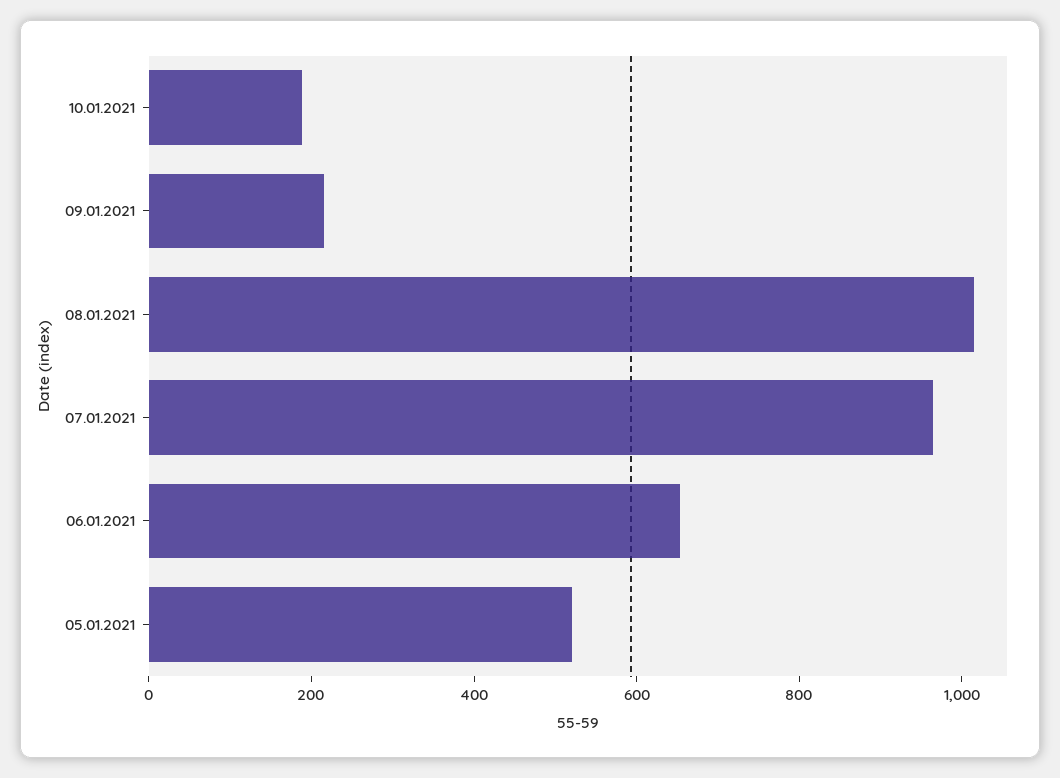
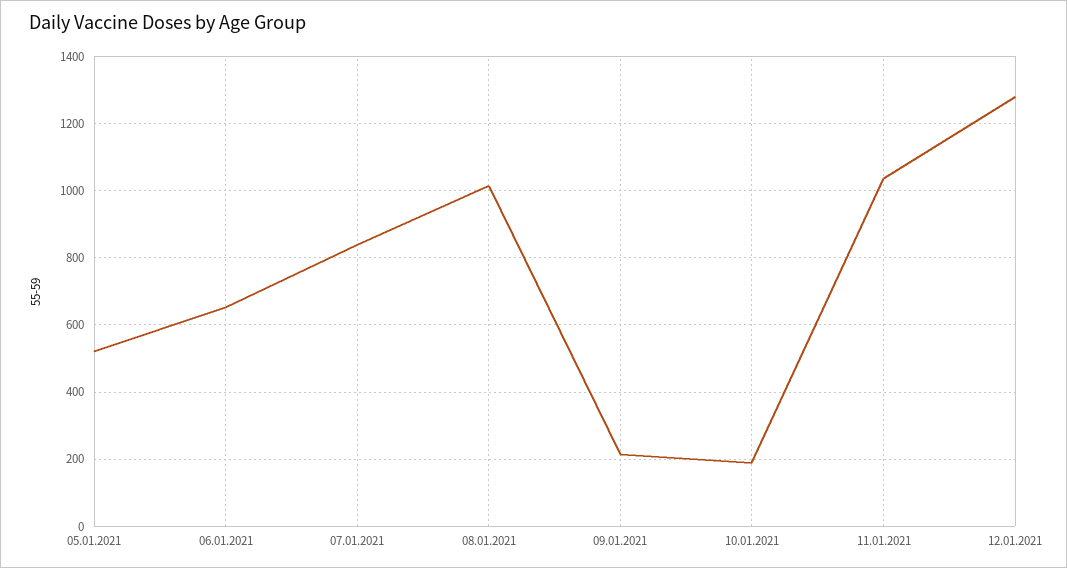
07.01.2021: 950 -> 840
11.01.2021: none -> 1040
12.01.2021: none -> 1280

